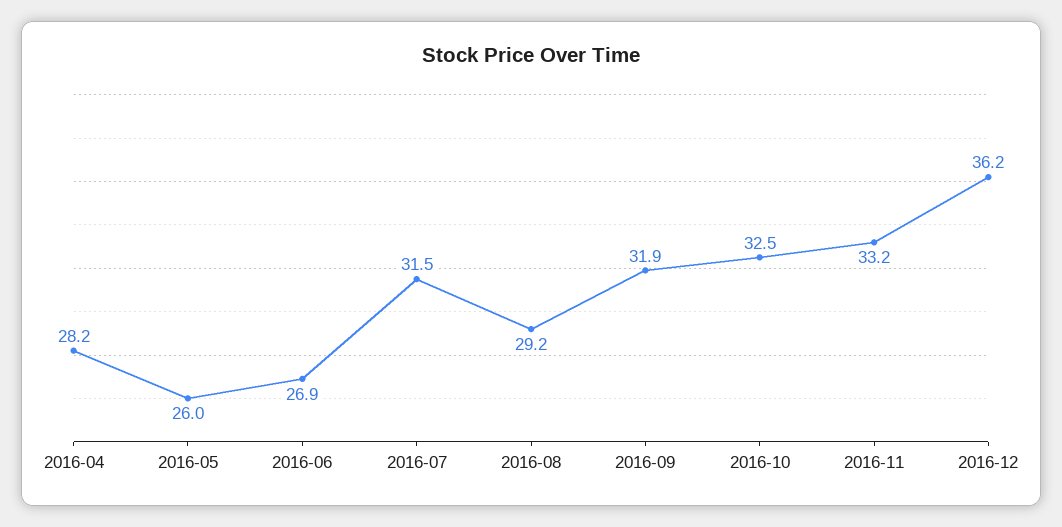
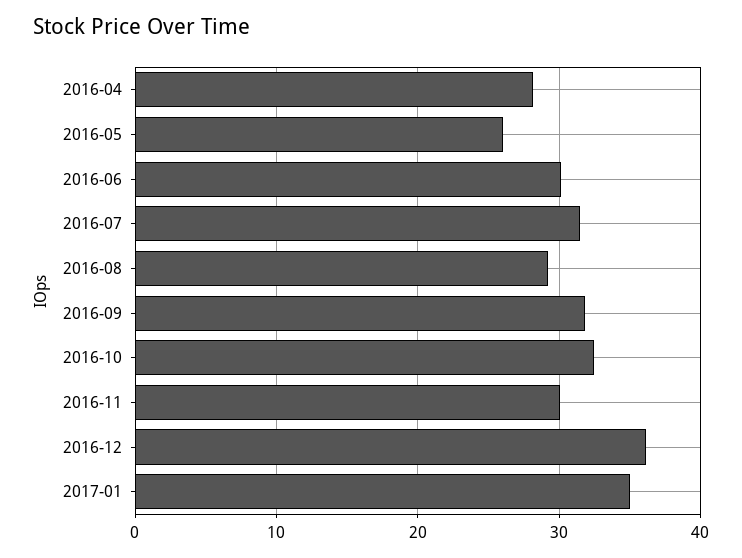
2016-06: 26.9 -> 30
2016-11: 33.2 -> 30
2017-01: none -> 35

